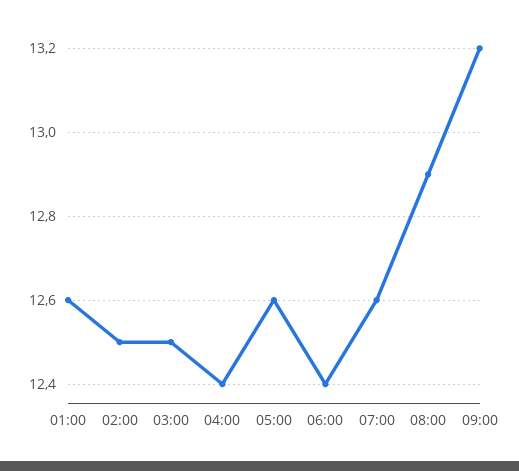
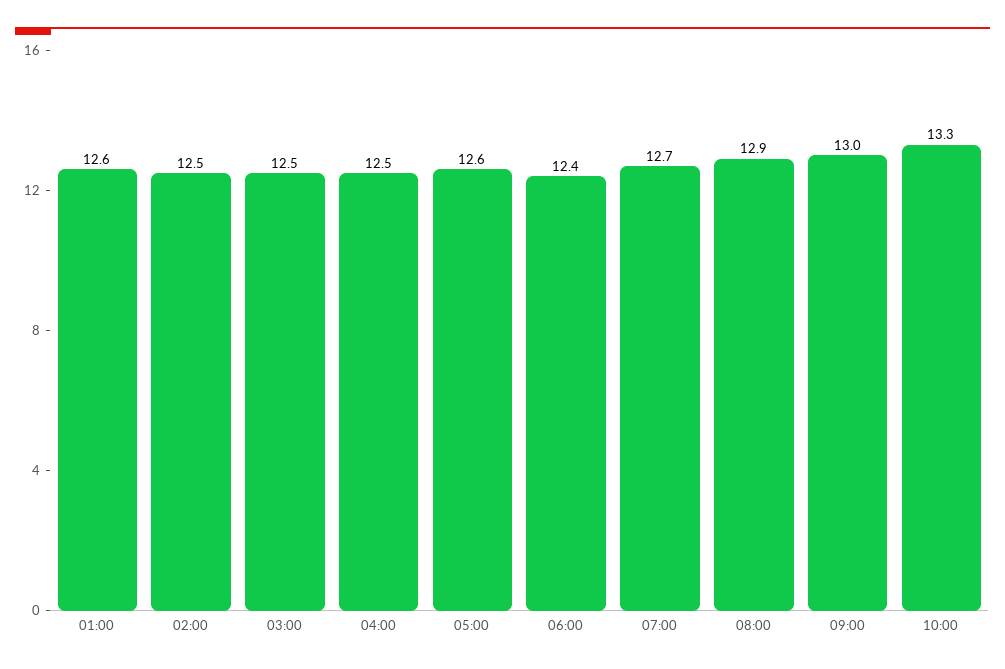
04:00: 12.4 -> 12.5
07:00: 12.6 -> 12.7
09:00: 13.2 -> 13
10:00: none -> 13.3

